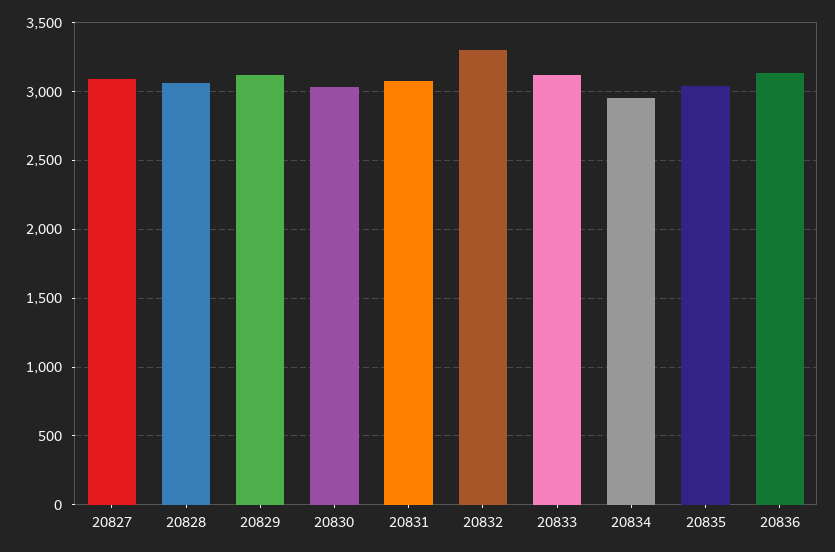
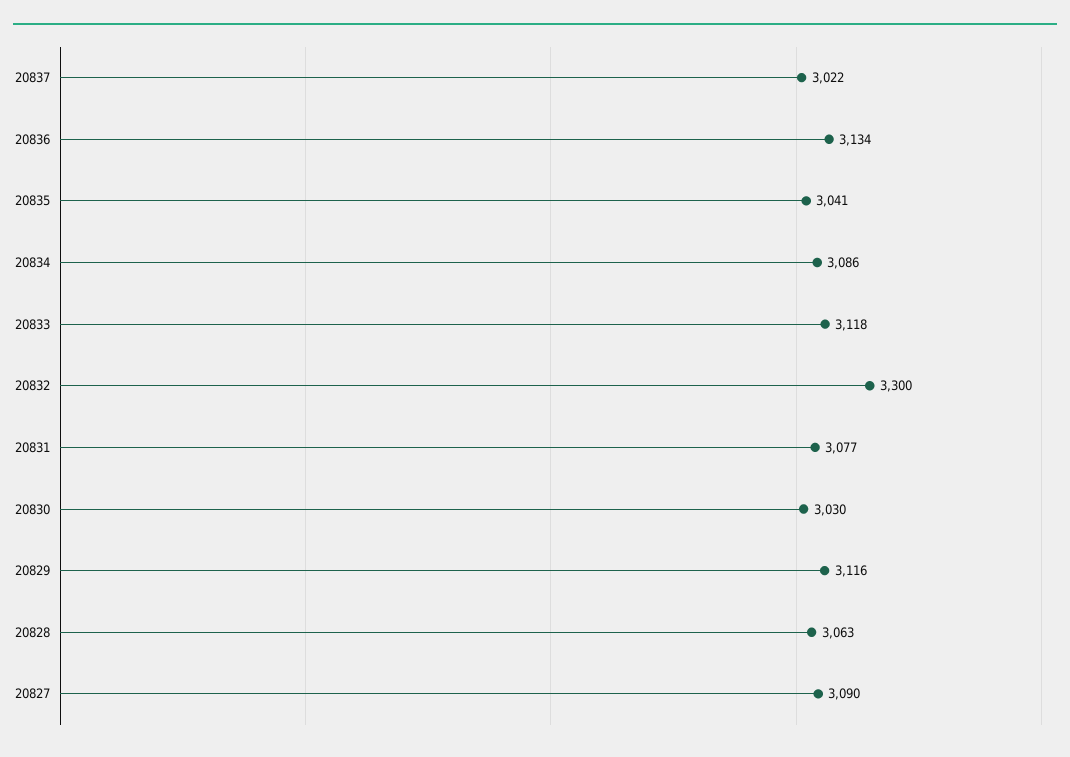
20834: 2950 -> 3086
20837: none -> 3022

